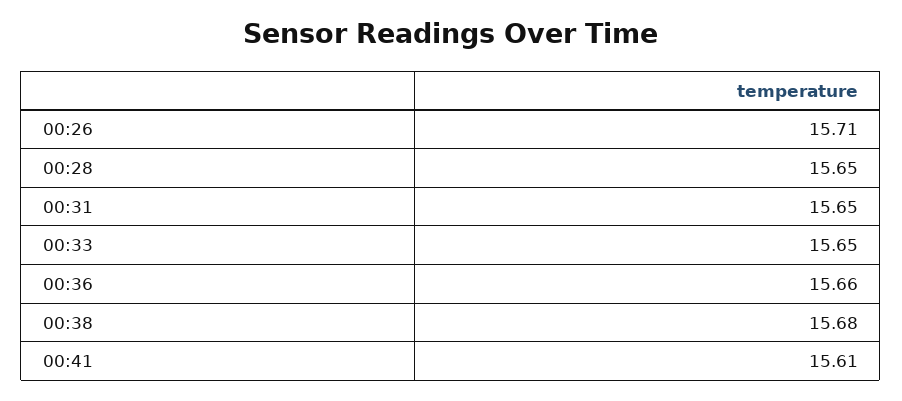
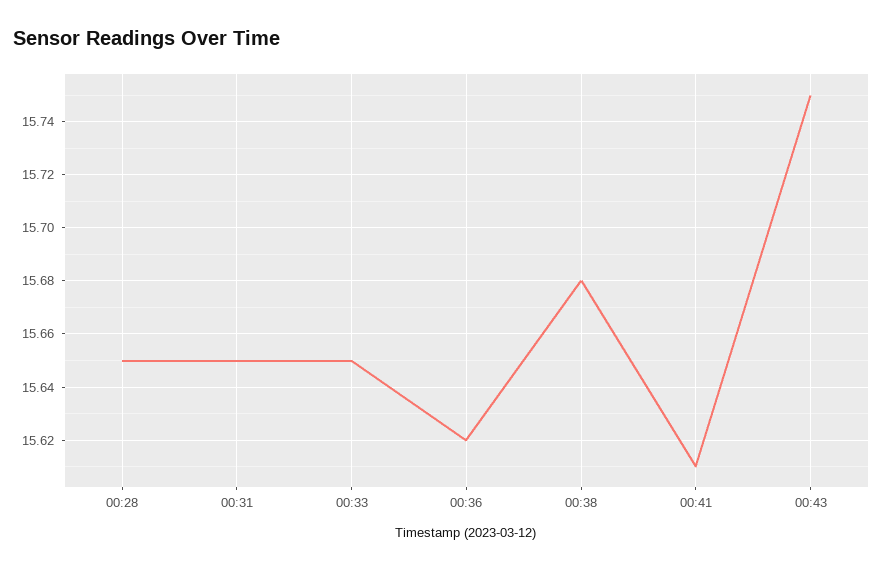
00:26: 15.71 -> none
00:36: 15.66 -> 15.62
00:43: none -> 15.75

